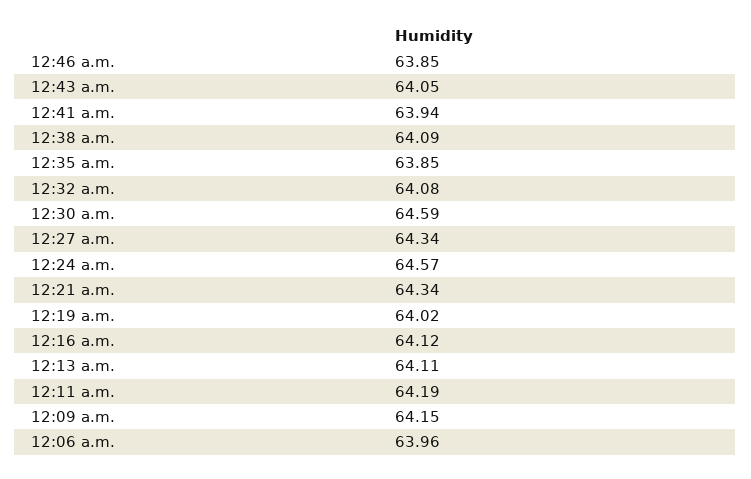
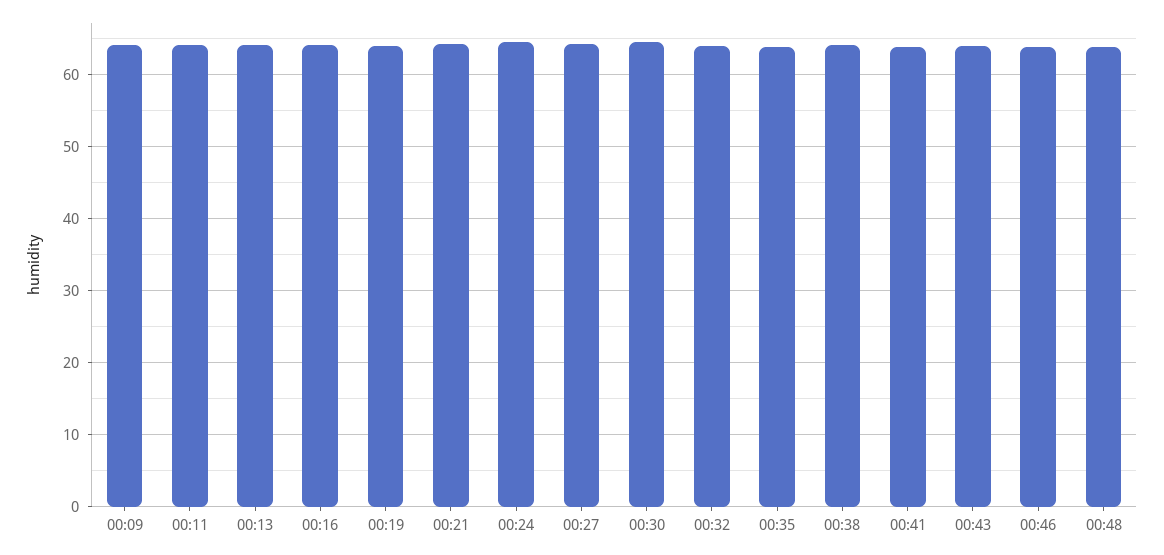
12:06 a.m.: 63.96 -> none
00:48: none -> 64

